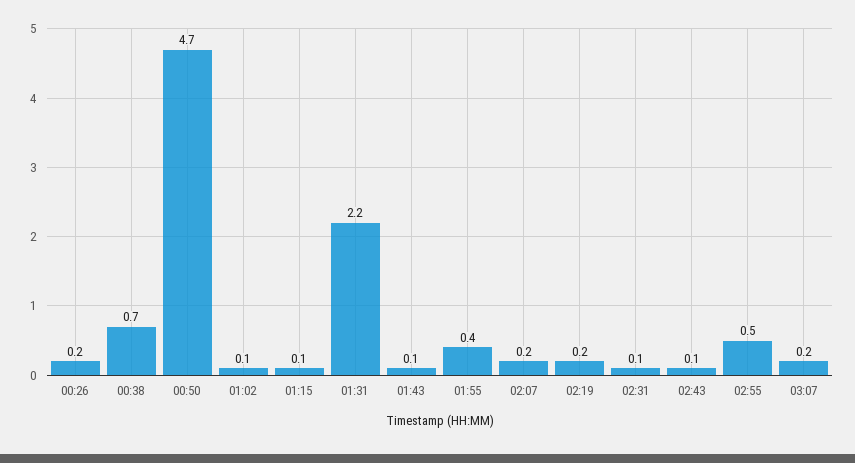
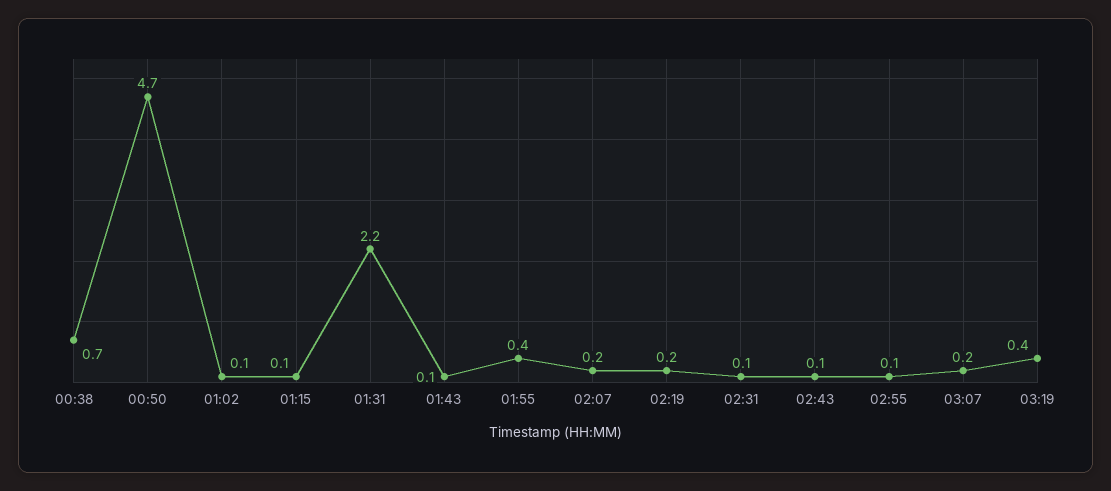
00:26: 0.2 -> none
02:55: 0.5 -> 0.1
03:19: none -> 0.4

